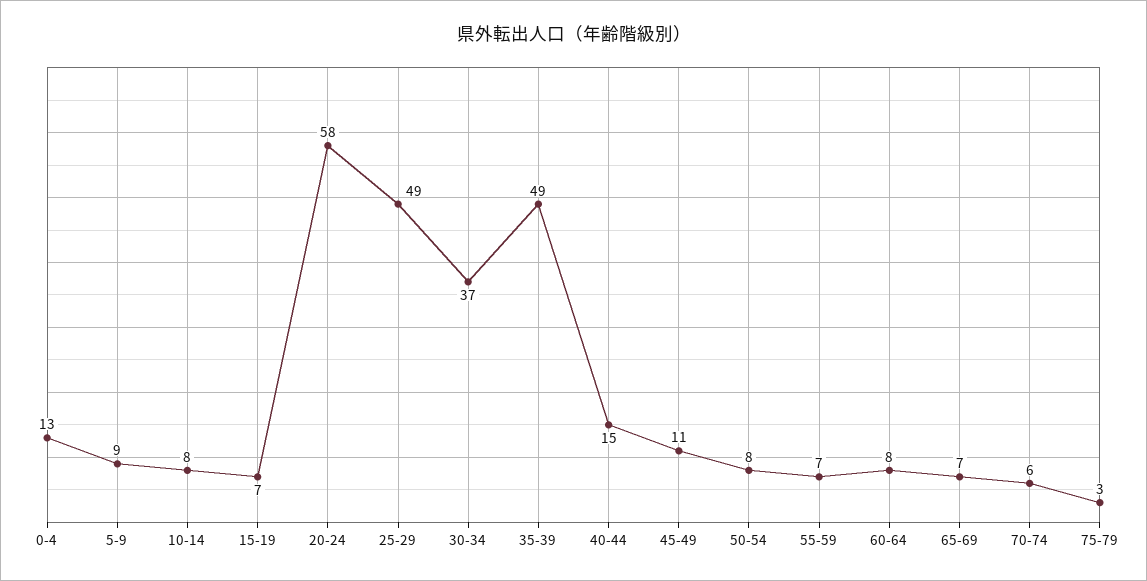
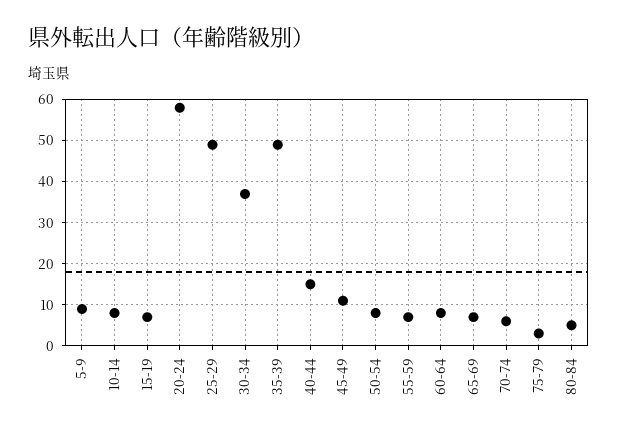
0-4: 13 -> none
80-84: none -> 5

